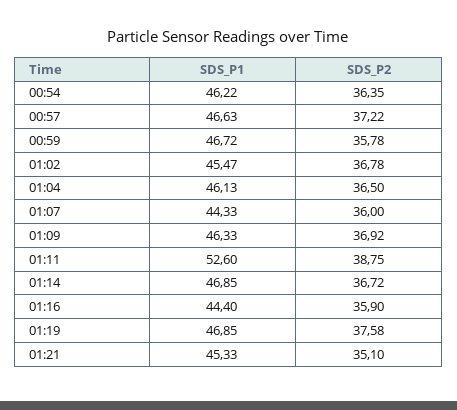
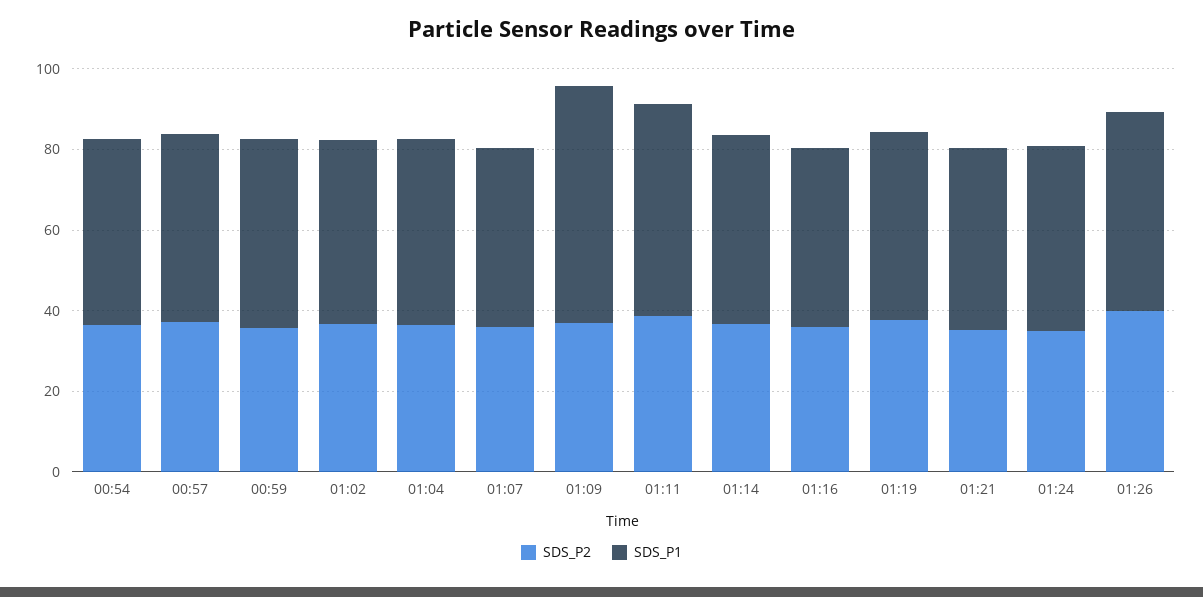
SDS_P1, 01:09: 46.33 -> 60
SDS_P2, 01:24: none -> 35
SDS_P1, 01:24: none -> 45
SDS_P2, 01:26: none -> 40
SDS_P1, 01:26: none -> 50

